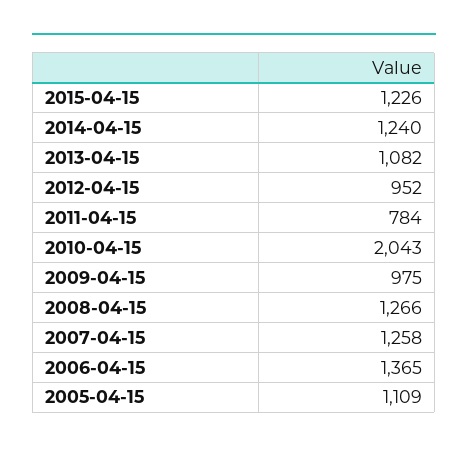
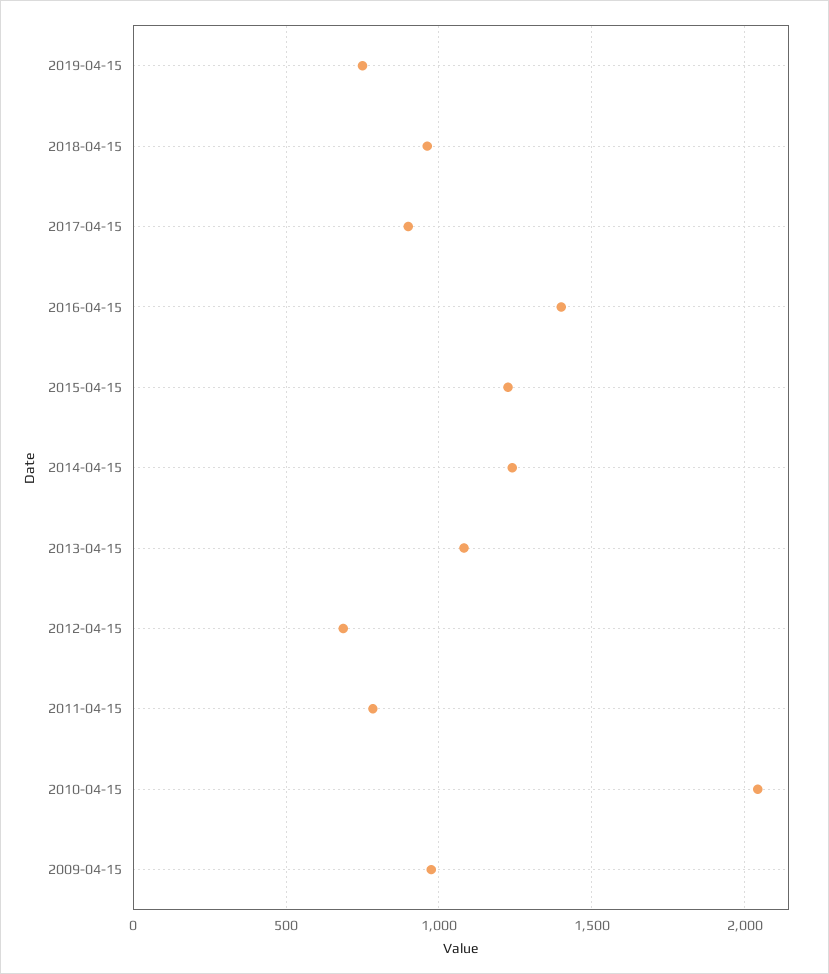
2012-04-15: 952 -> 700
2008-04-15: 1266 -> none
2007-04-15: 1258 -> none
2006-04-15: 1365 -> none
2005-04-15: 1109 -> none
2019-04-15: none -> 750
2018-04-15: none -> 950
2017-04-15: none -> 900
2016-04-15: none -> 1400

